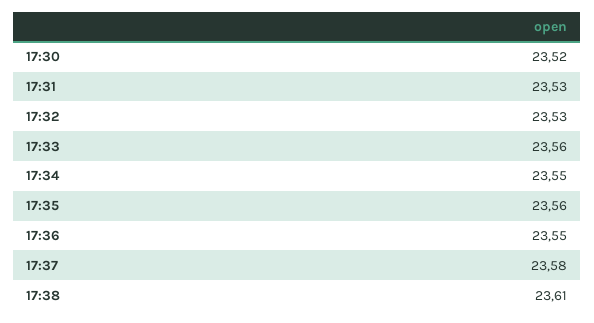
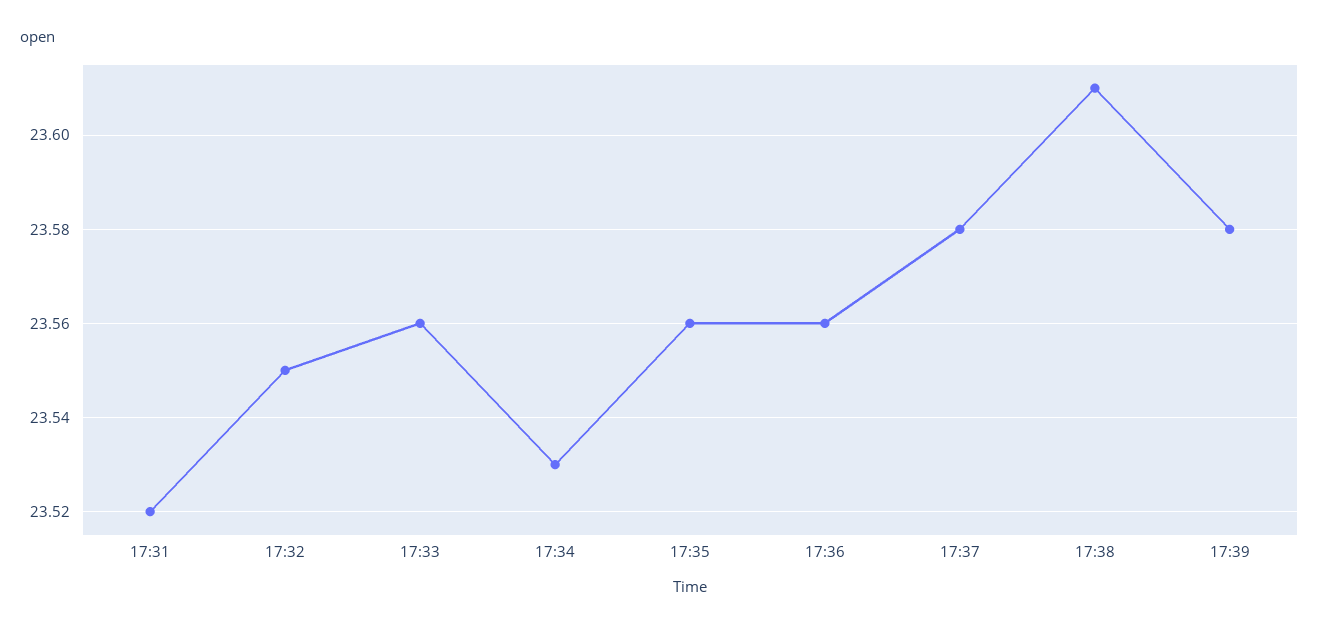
17:30: 23.52 -> none
17:31: 23.53 -> 23.52
17:32: 23.53 -> 23.55
17:34: 23.55 -> 23.53
17:36: 23.55 -> 23.56
17:39: none -> 23.58

